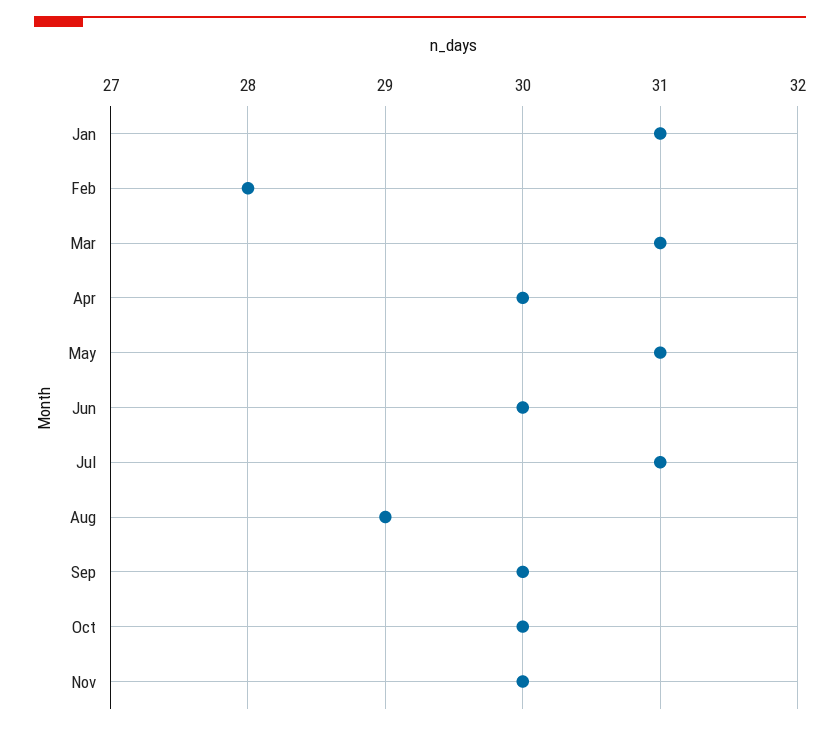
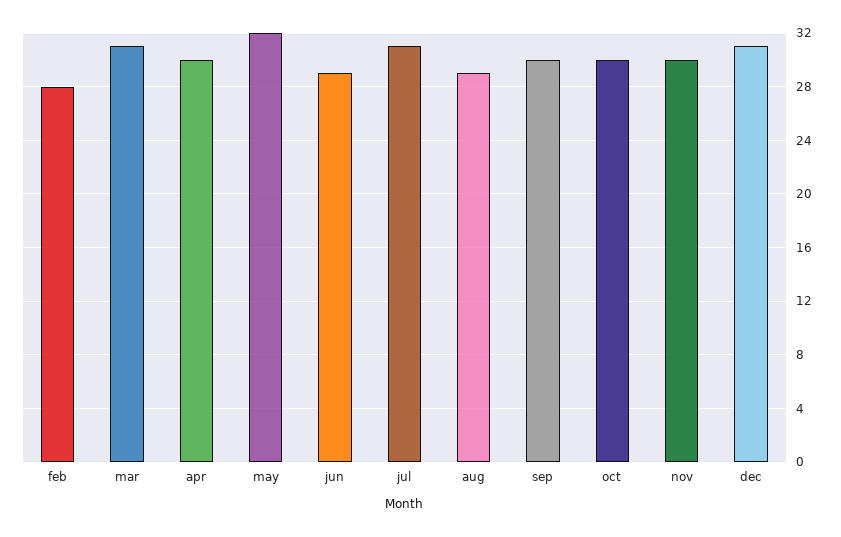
Jan: 31 -> none
May: 31 -> 32
Jun: 30 -> 29
dec: none -> 31

